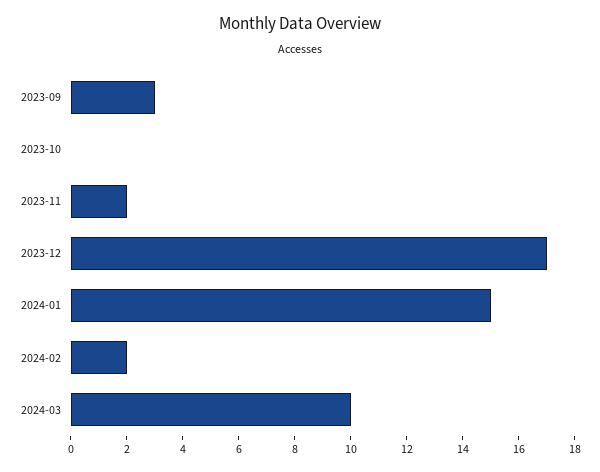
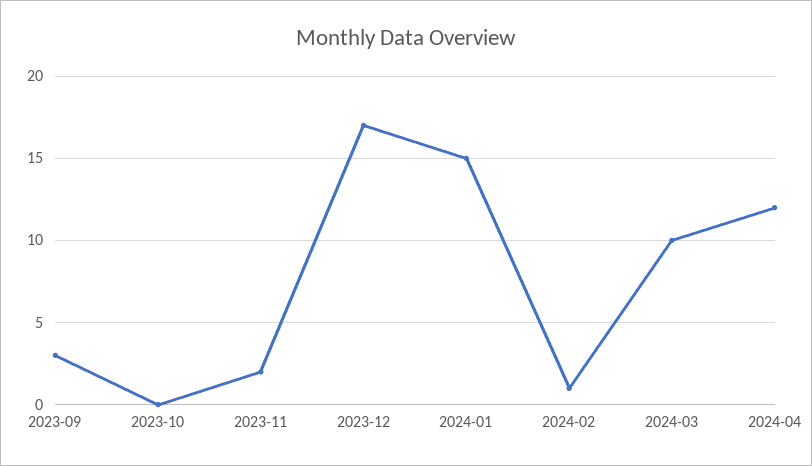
2024-02: 2 -> 1
2024-04: none -> 12

